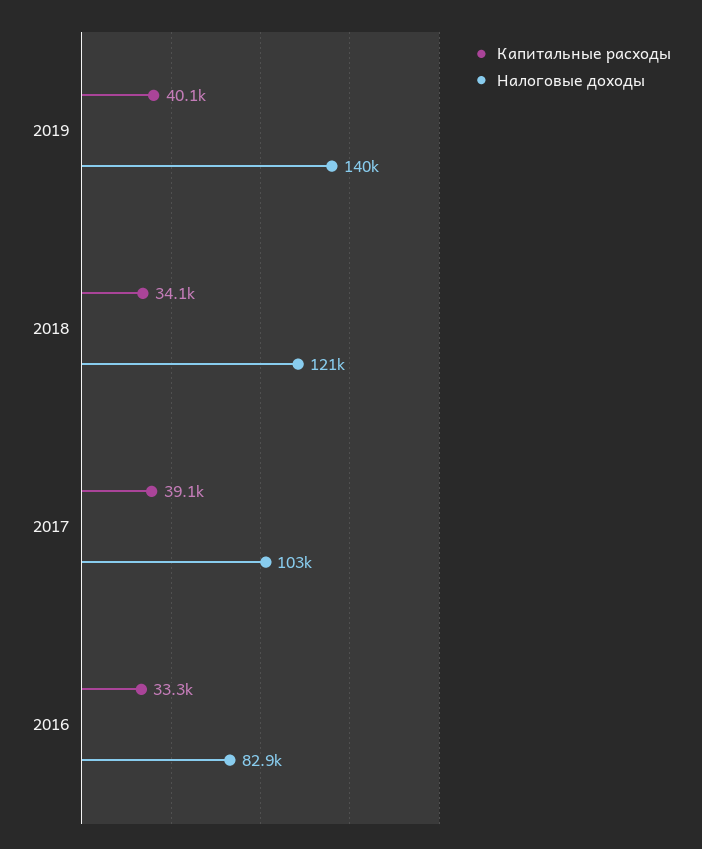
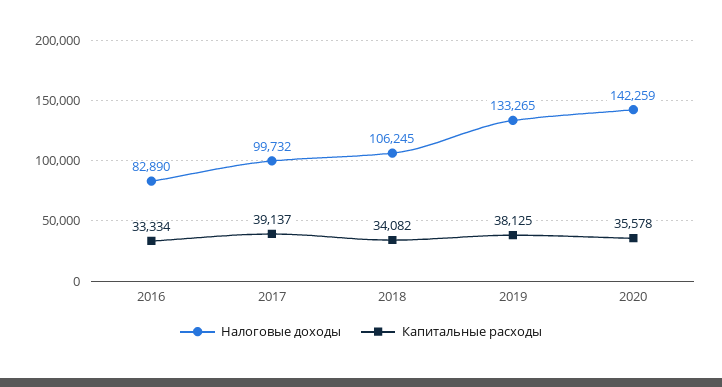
Капитальные расходы, 2019: 40100 -> 38125
Налоговые доходы, 2019: 140000 -> 133265
Налоговые доходы, 2018: 121000 -> 106245
Налоговые доходы, 2017: 103000 -> 99732
Налоговые доходы, 2020: none -> 142259
Капитальные расходы, 2020: none -> 35578

